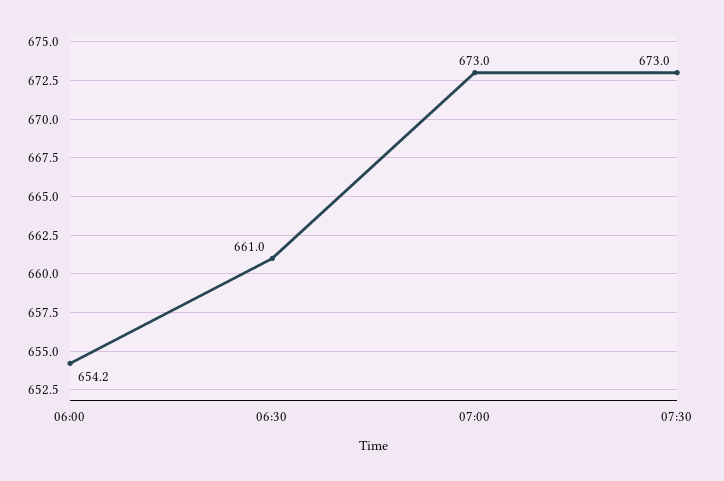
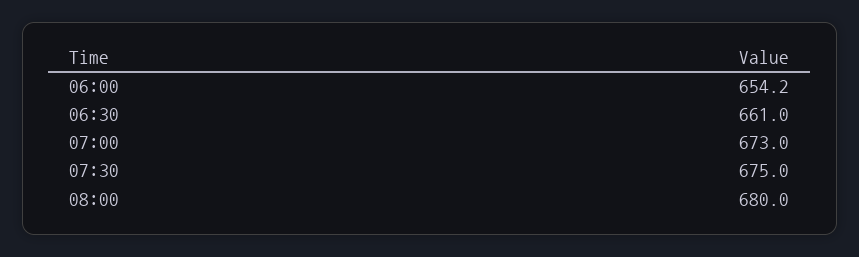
07:30: 673 -> 675
08:00: none -> 680

